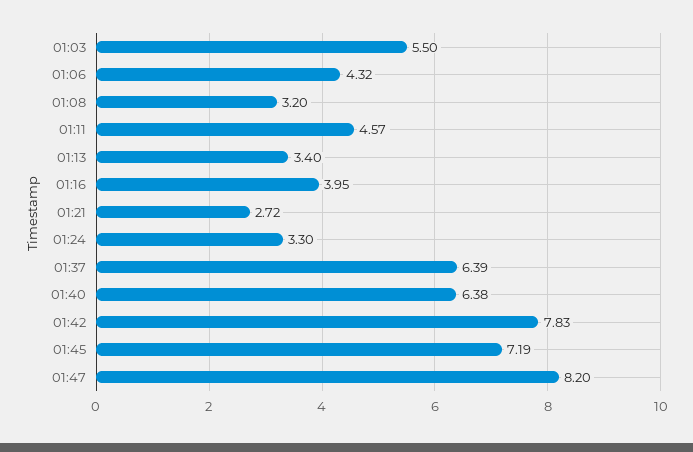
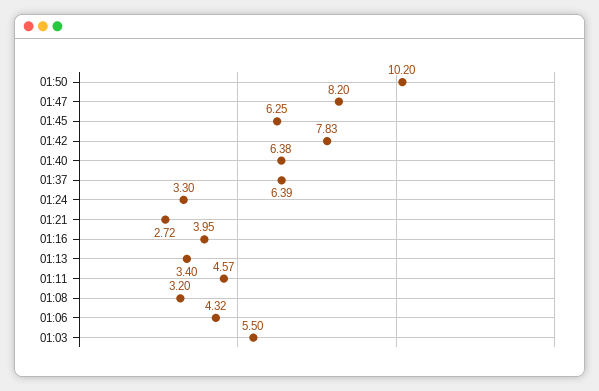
01:45: 7.19 -> 6.25
01:50: none -> 10.2

